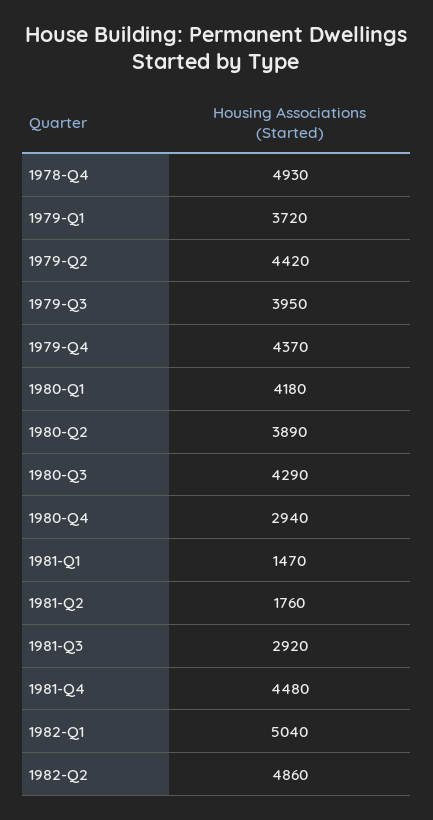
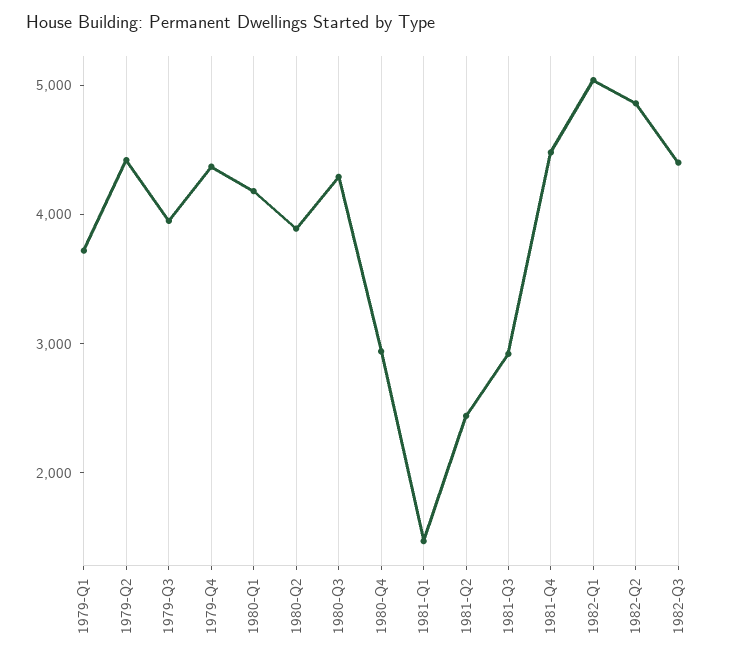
1978-Q4: 4930 -> none
1981-Q2: 1760 -> 2400
1982-Q3: none -> 4400

